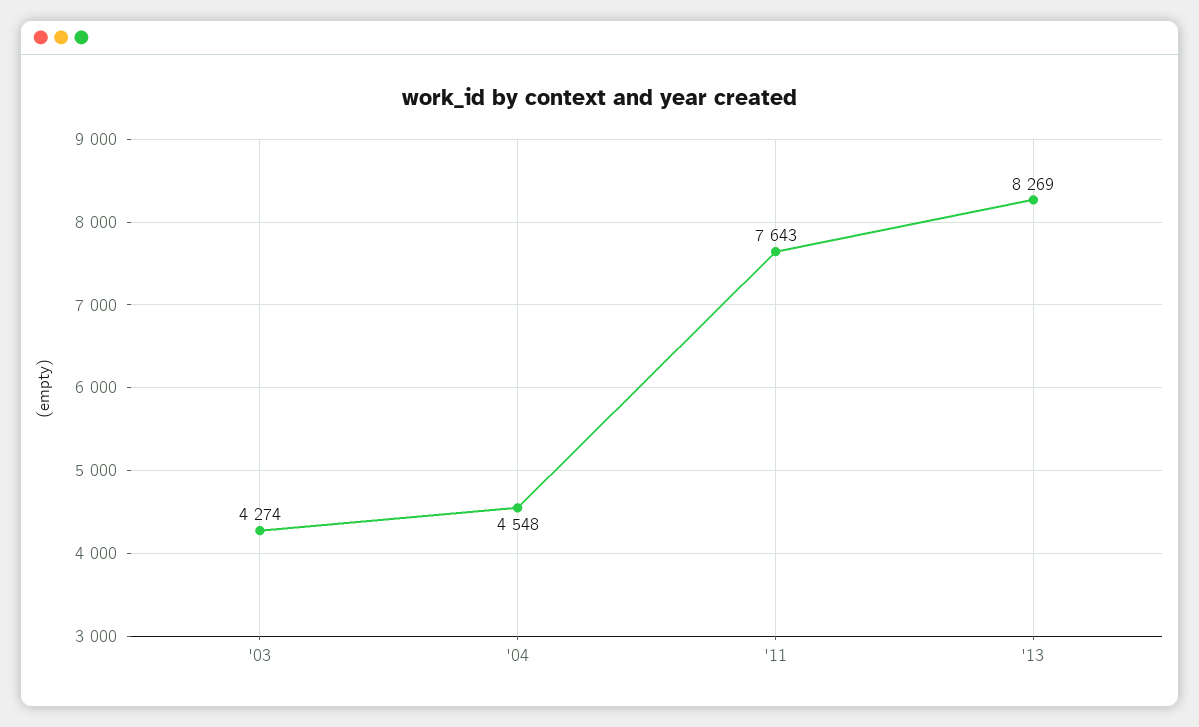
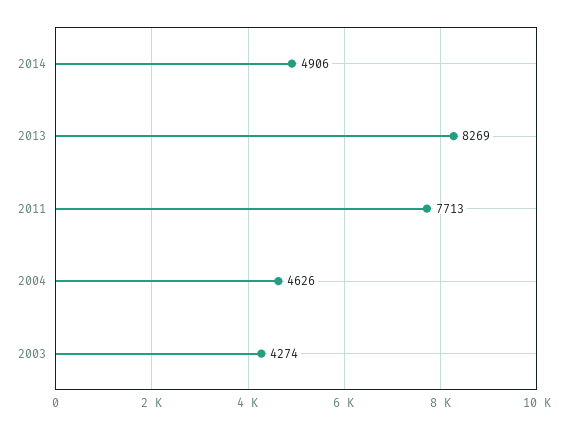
'04: 4548 -> 4626
'11: 7643 -> 7713
2014: none -> 4906

